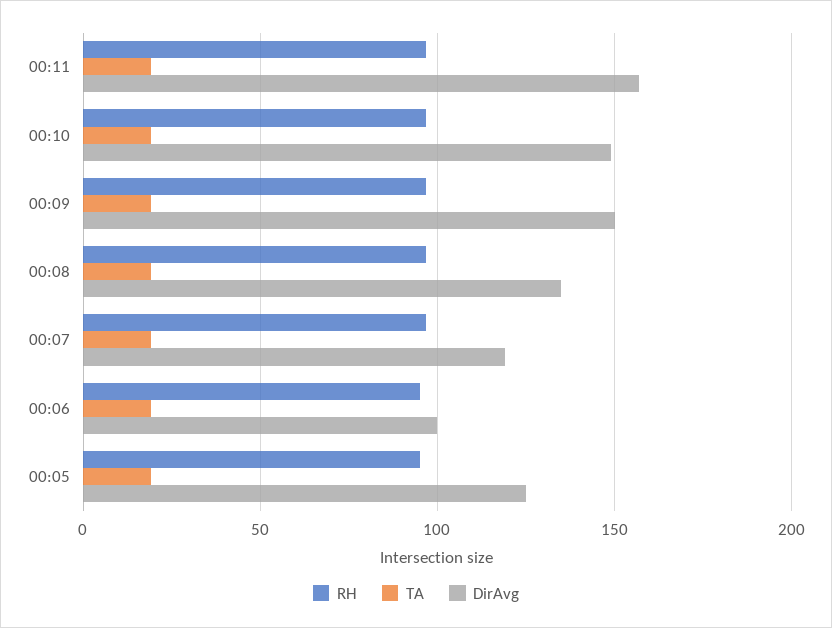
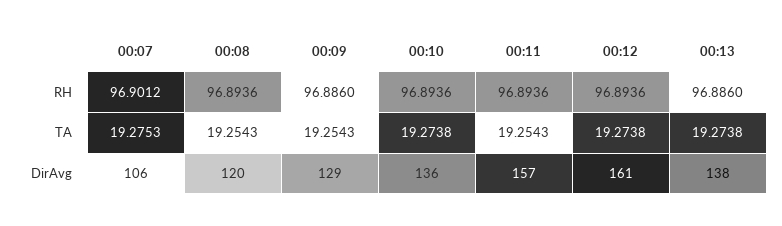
DirAvg, 00:10: 150 -> 136
DirAvg, 00:09: 150 -> 129
DirAvg, 00:08: 135 -> 120
DirAvg, 00:07: 120 -> 106
RH, 00:06: 95 -> none
TA, 00:06: 20 -> none
DirAvg, 00:06: 100 -> none
RH, 00:05: 95 -> none
TA, 00:05: 20 -> none
DirAvg, 00:05: 125 -> none
RH, 00:12: none -> 96.8936
RH, 00:13: none -> 96.886
TA, 00:12: none -> 19.2738
TA, 00:13: none -> 19.2738
DirAvg, 00:12: none -> 161
DirAvg, 00:13: none -> 138

